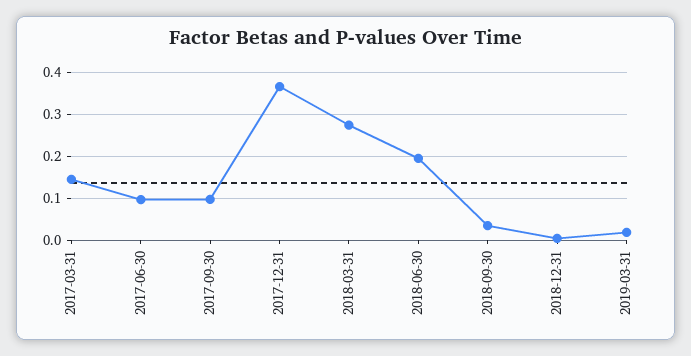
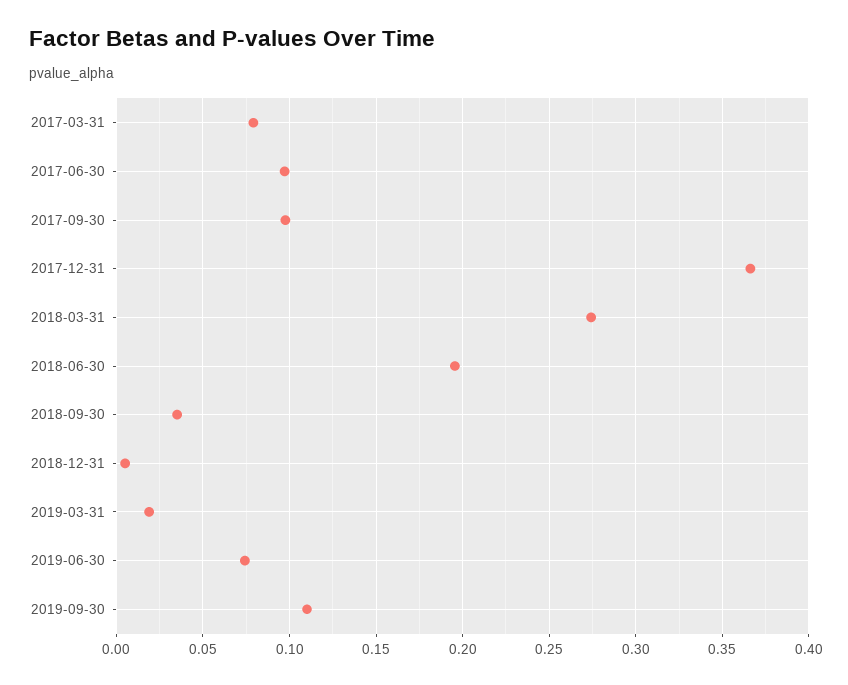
2017-03-31: 0.14 -> 0.08
2019-06-30: none -> 0.075
2019-09-30: none -> 0.11

